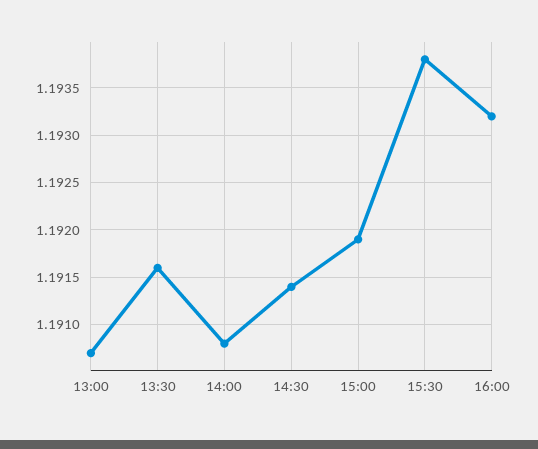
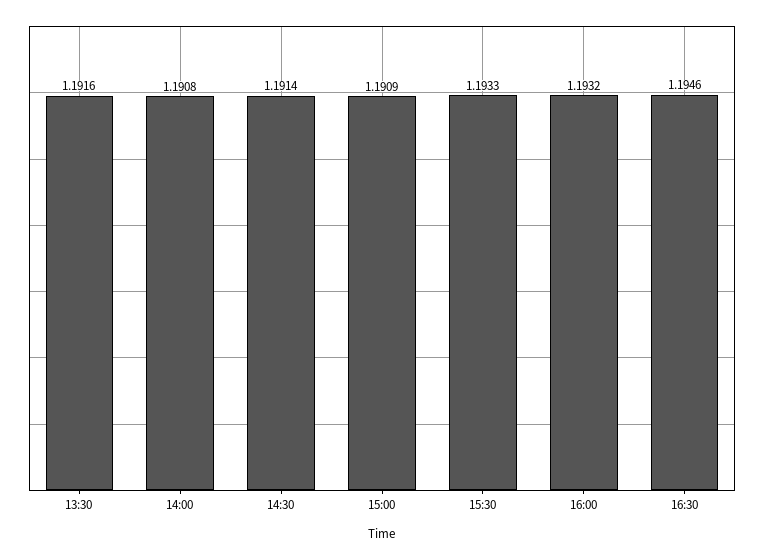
13:00: 1.1907 -> none
15:00: 1.1919 -> 1.1909
15:30: 1.1938 -> 1.1933
16:30: none -> 1.1946

